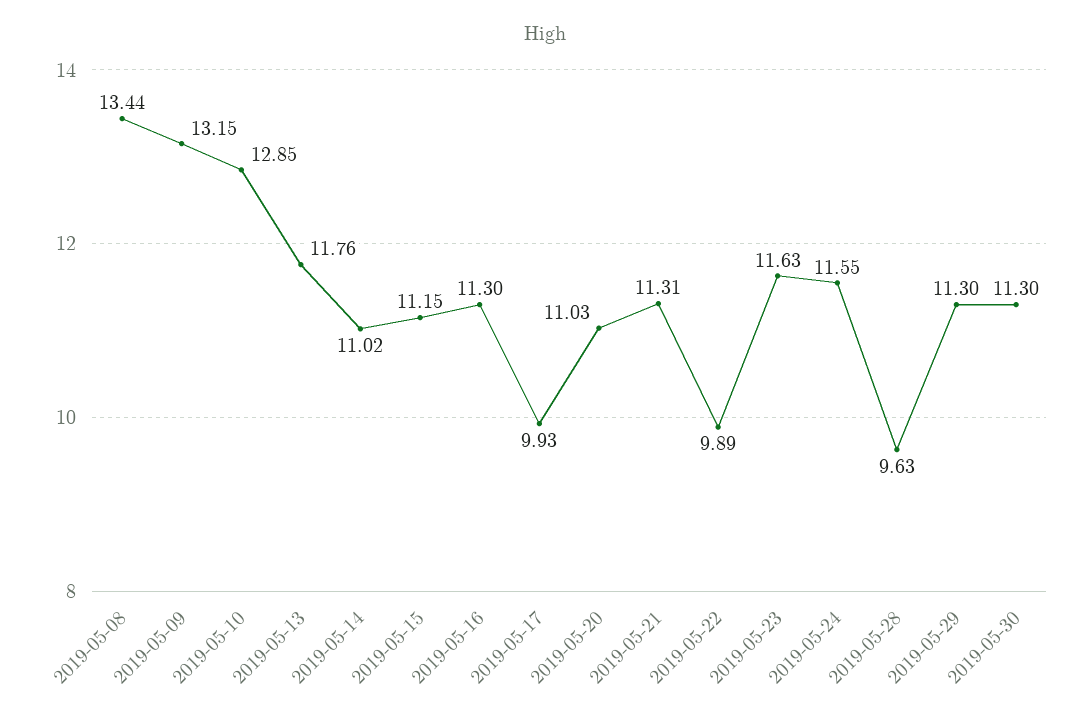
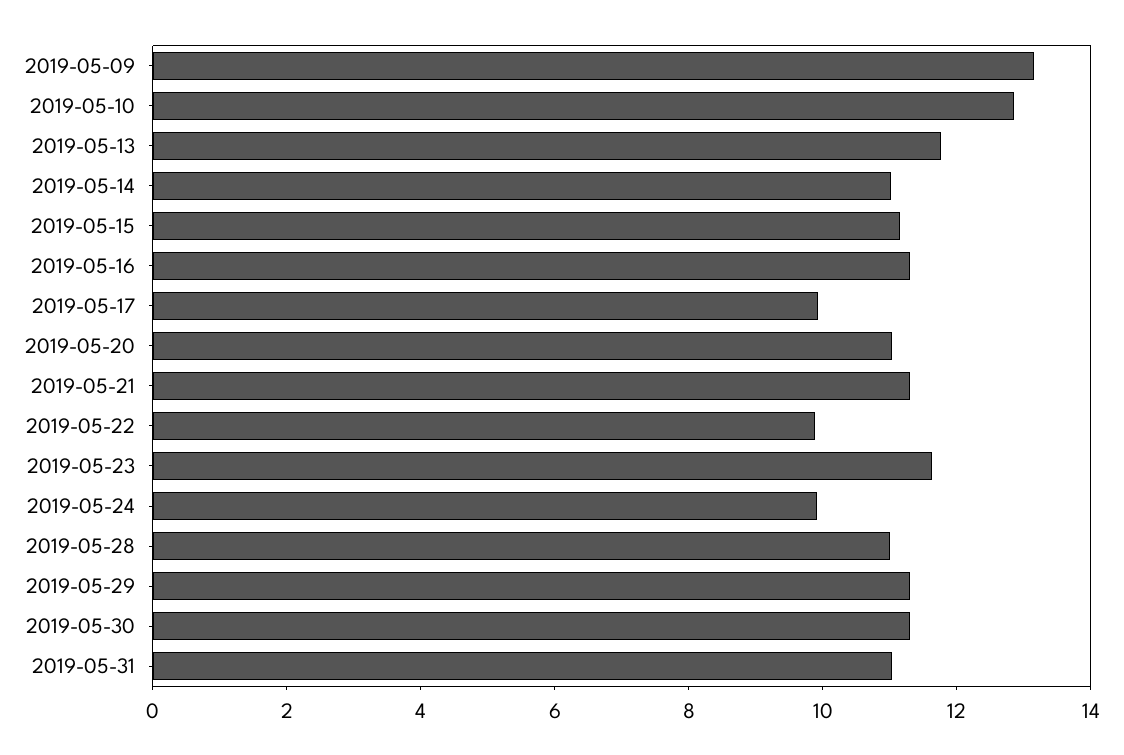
2019-05-08: 13.44 -> none
2019-05-24: 11.55 -> 10
2019-05-28: 9.63 -> 11
2019-05-31: none -> 11

